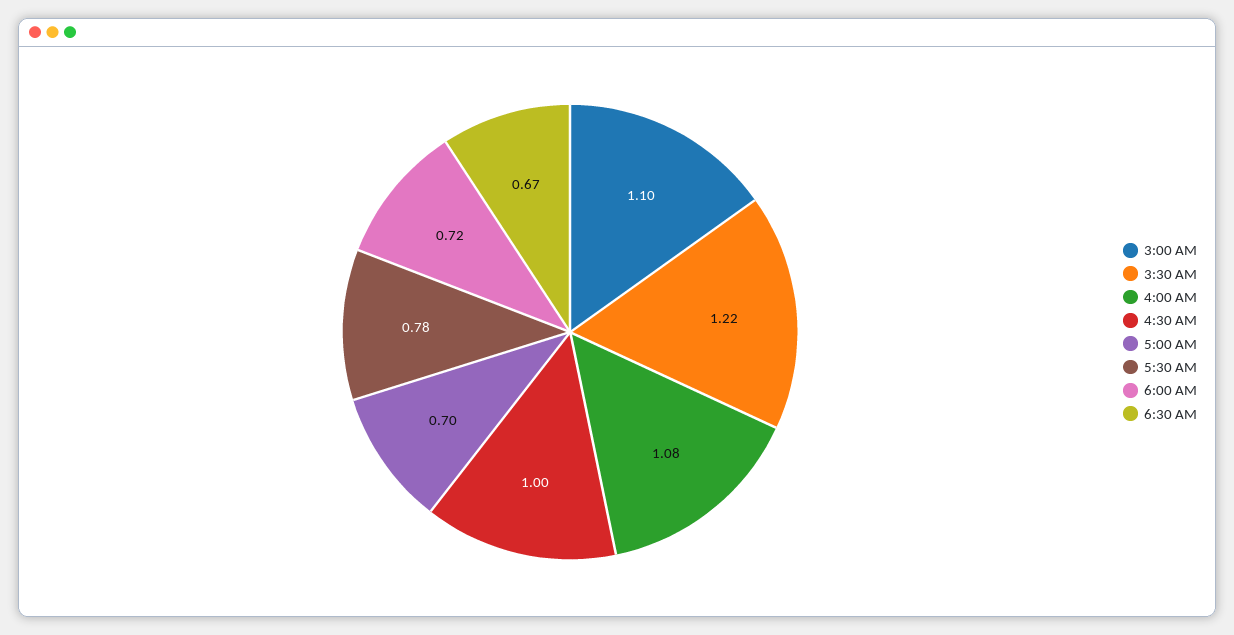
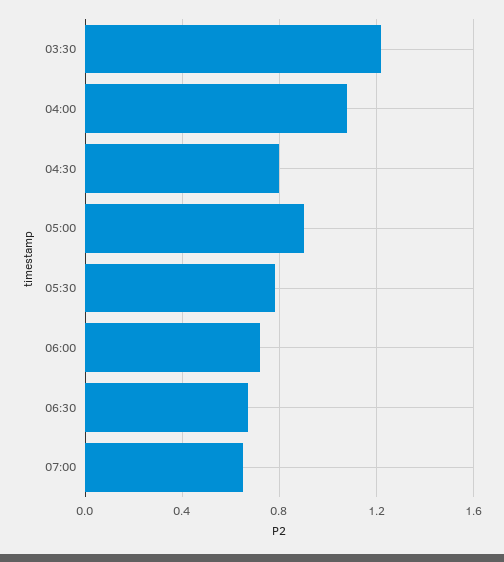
3:00 AM: 1.1 -> none
4:30 AM: 1 -> 0.8
5:00 AM: 0.7 -> 0.9
07:00: none -> 0.65

